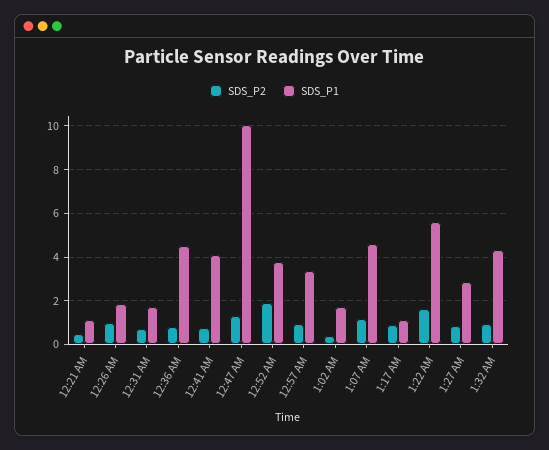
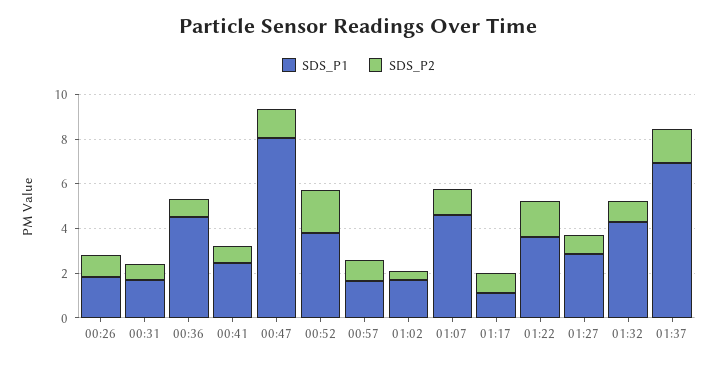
SDS_P2, 12:21 AM: 0.5 -> none
SDS_P1, 12:21 AM: 1 -> none
SDS_P1, 12:41 AM: 4 -> 2.5
SDS_P1, 12:47 AM: 10 -> 8
SDS_P1, 12:57 AM: 3.5 -> 1.5
SDS_P1, 1:22 AM: 5.5 -> 3.5
SDS_P1, 01:37: none -> 7
SDS_P2, 01:37: none -> 1.5

